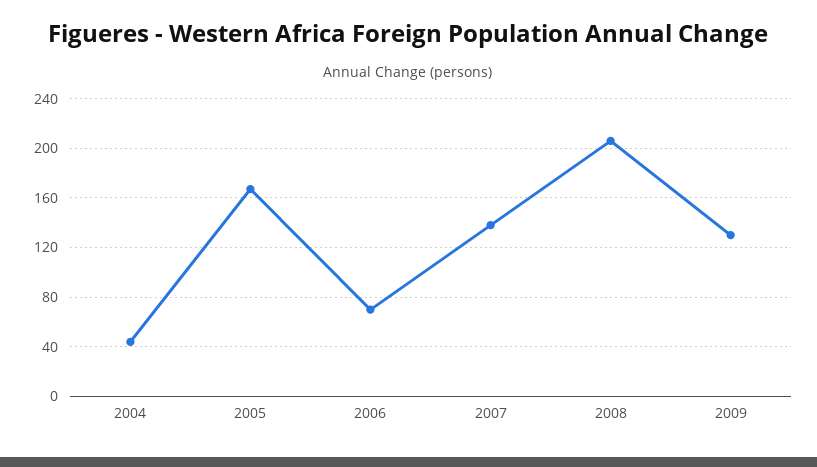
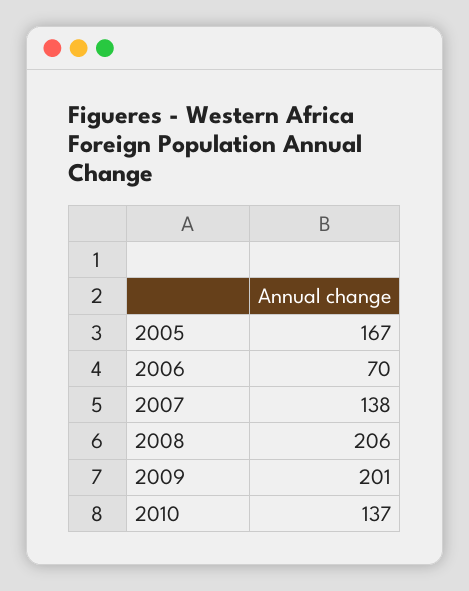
2004: 45 -> none
2009: 130 -> 201
2010: none -> 137

